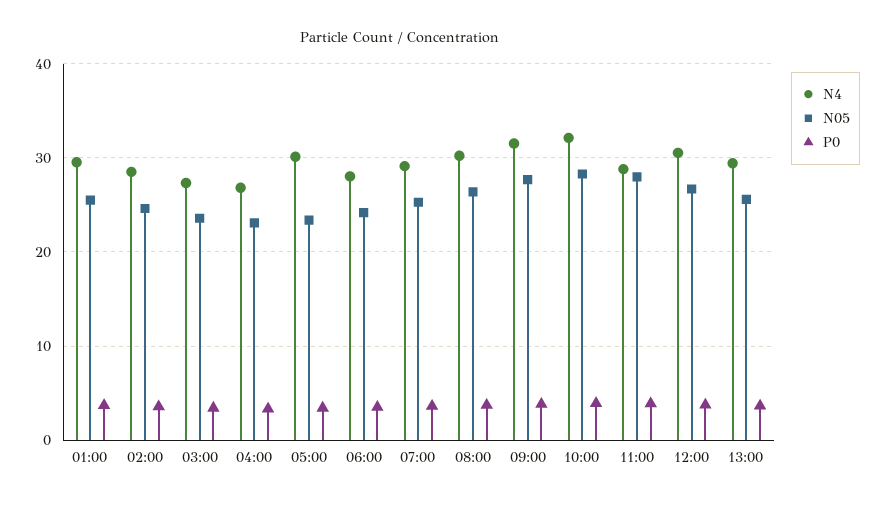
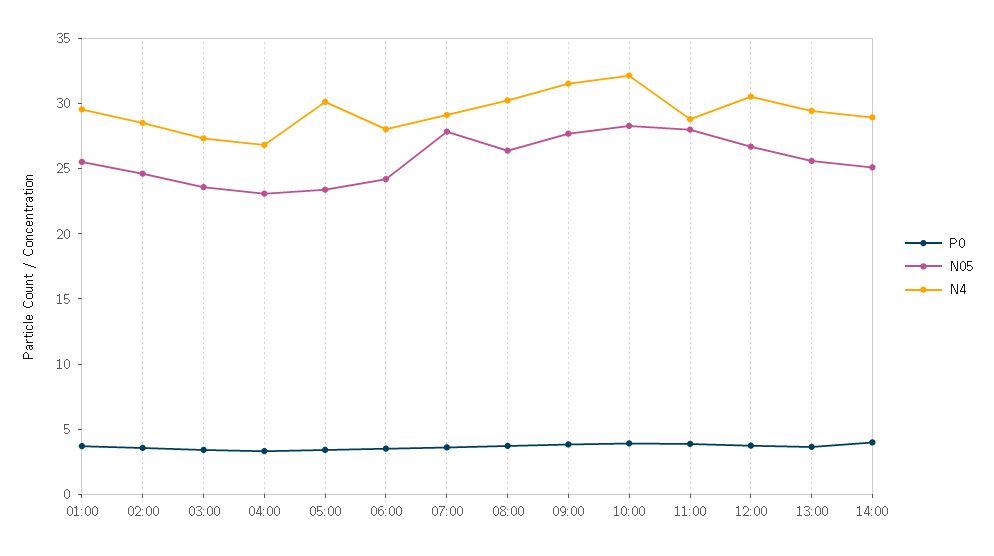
N05, 07:00: 25 -> 28
P0, 14:00: none -> 4
N05, 14:00: none -> 25
N4, 14:00: none -> 29

